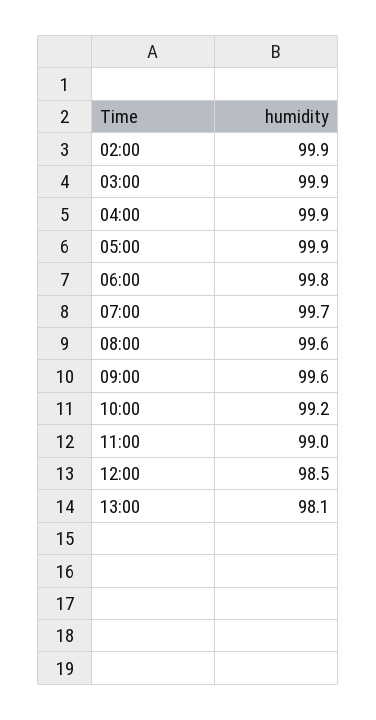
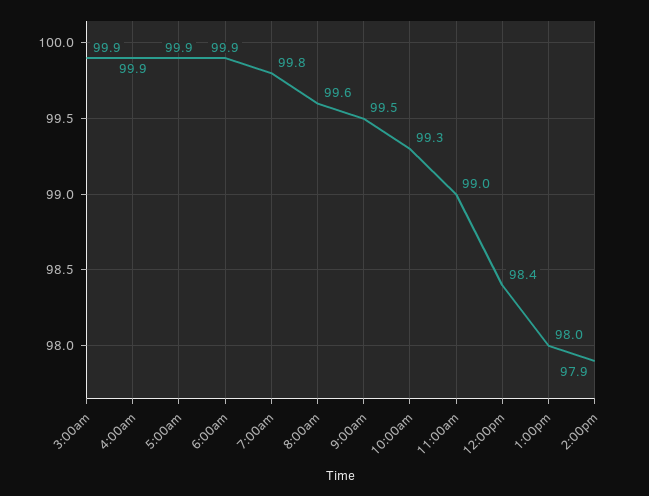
02:00: 99.9 -> none
06:00: 99.8 -> 99.9
07:00: 99.7 -> 99.8
09:00: 99.6 -> 99.5
10:00: 99.2 -> 99.3
12:00: 98.5 -> 98.4
13:00: 98.1 -> 98
2:00pm: none -> 97.9

